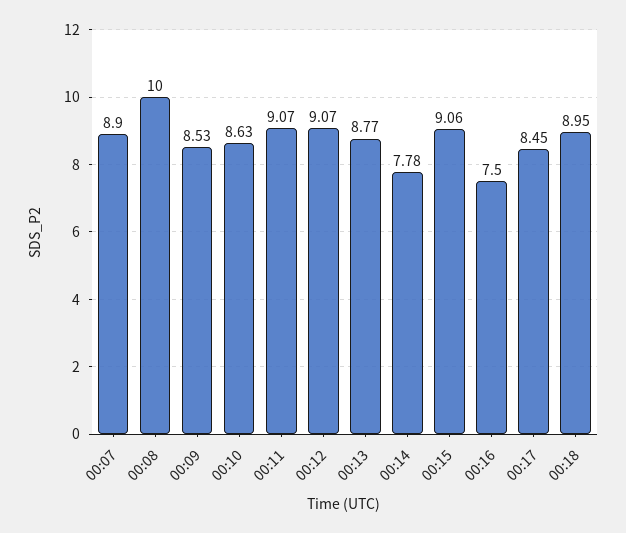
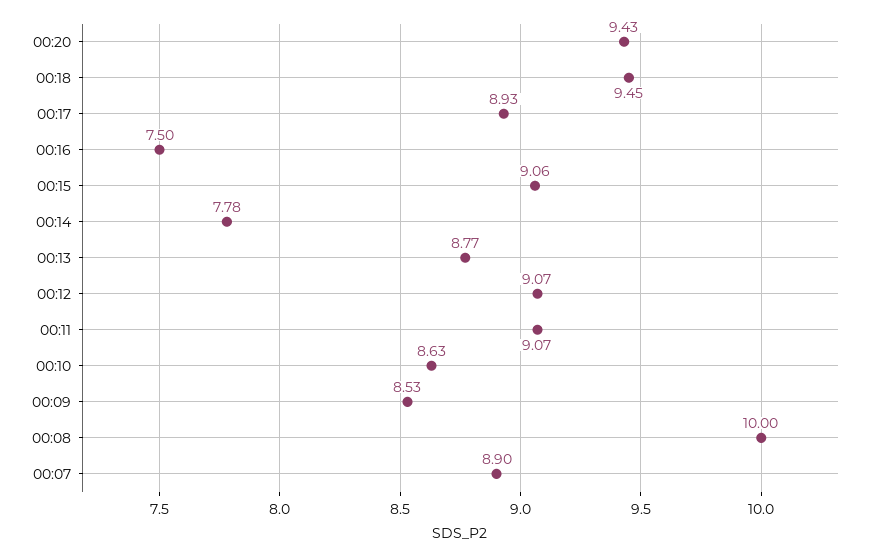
00:17: 8.45 -> 8.93
00:18: 8.95 -> 9.45
00:20: none -> 9.43

